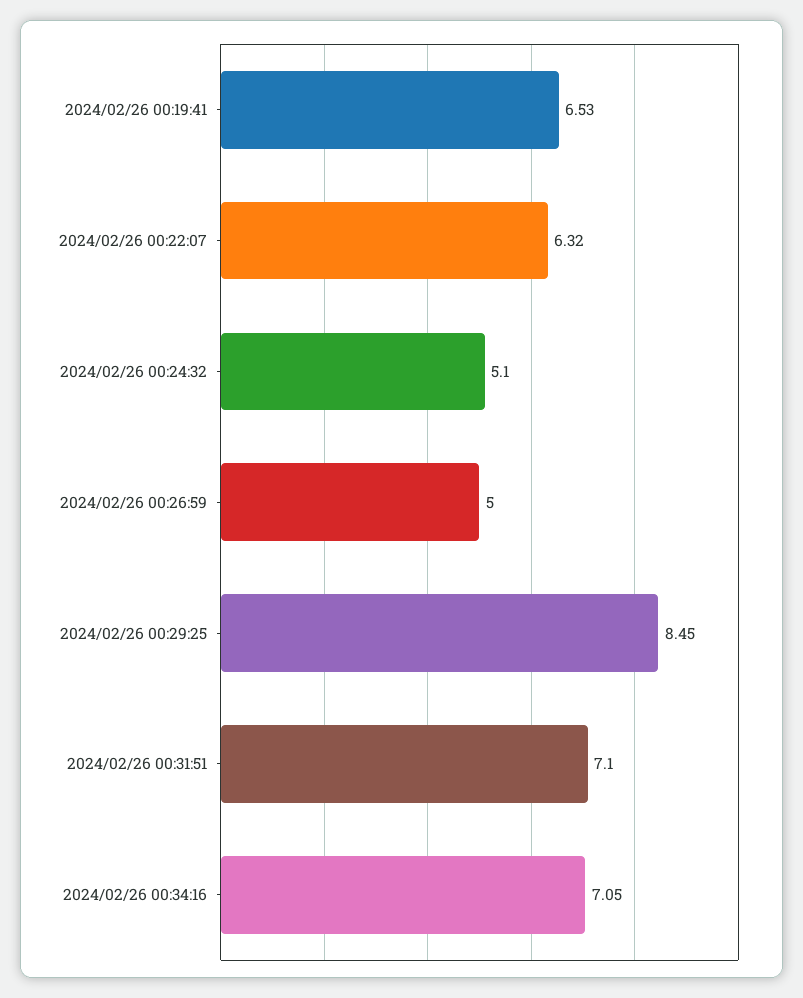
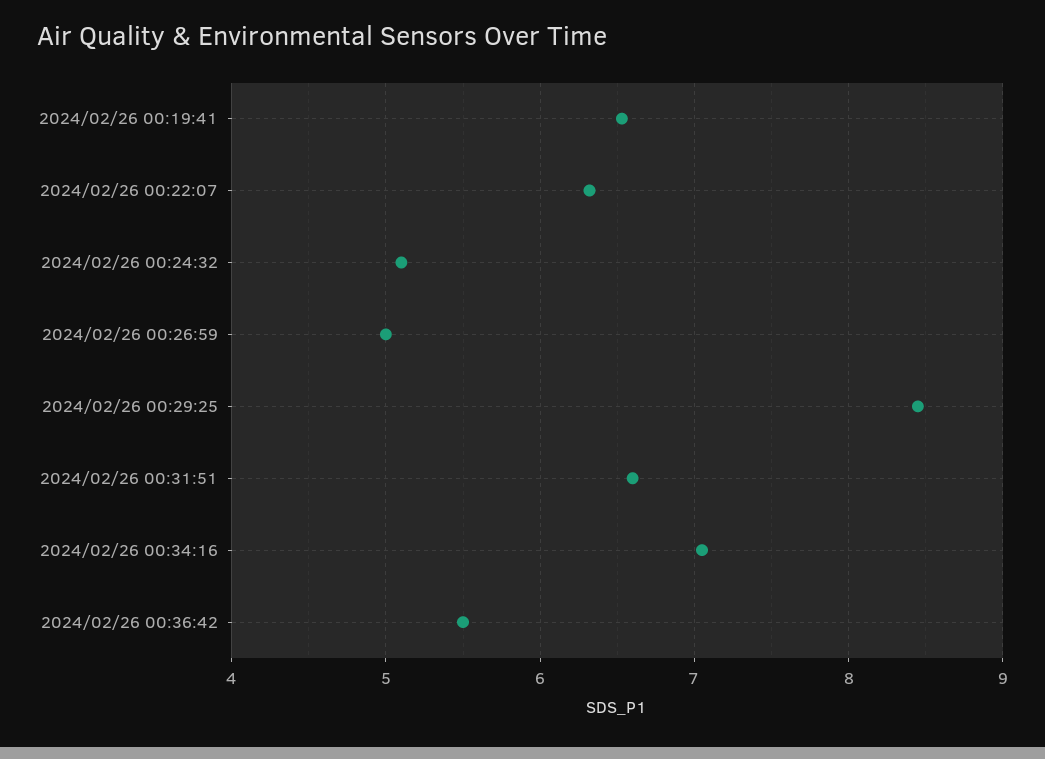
2024/02/26 00:31:51: 7.1 -> 6.6
2024/02/26 00:36:42: none -> 5.5

